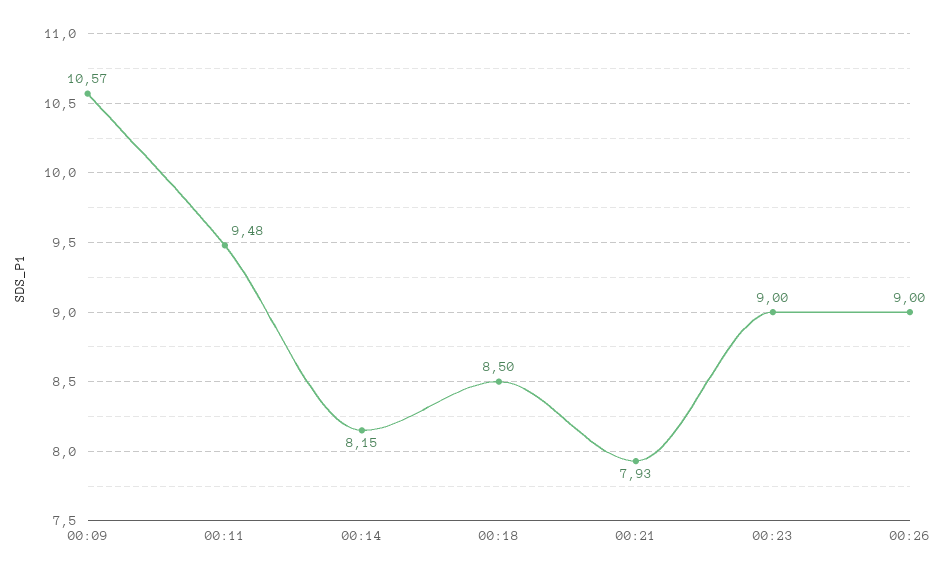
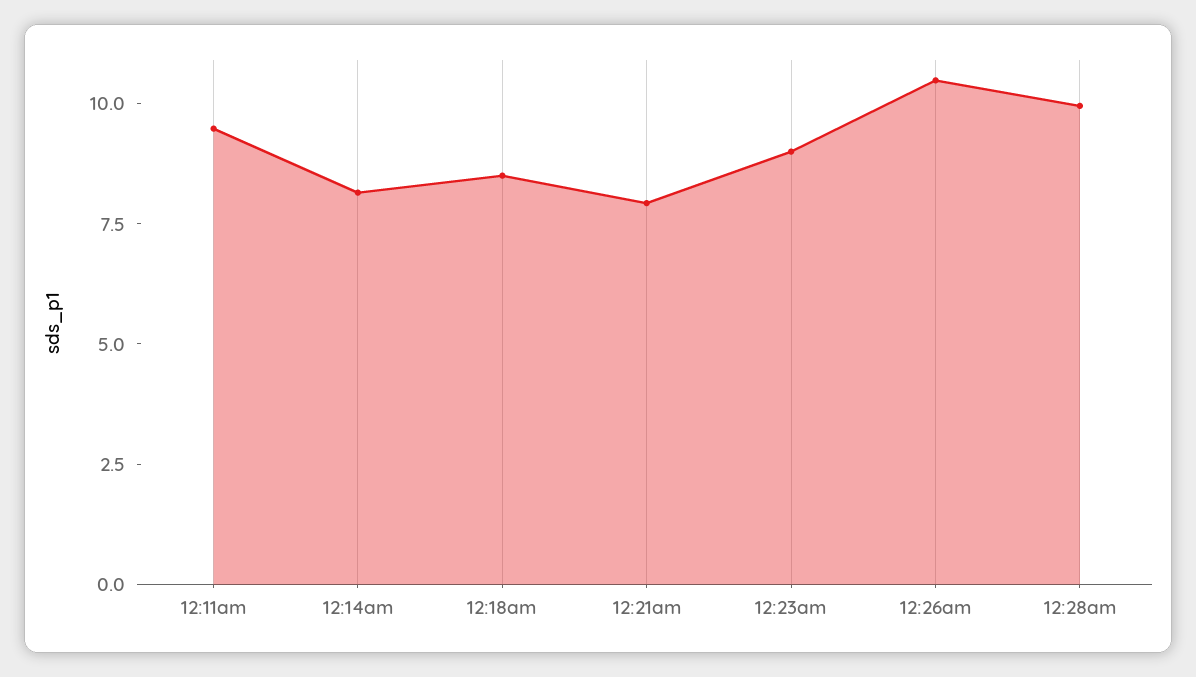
00:09: 10.57 -> none
00:26: 9 -> 10.5
12:28am: none -> 10

